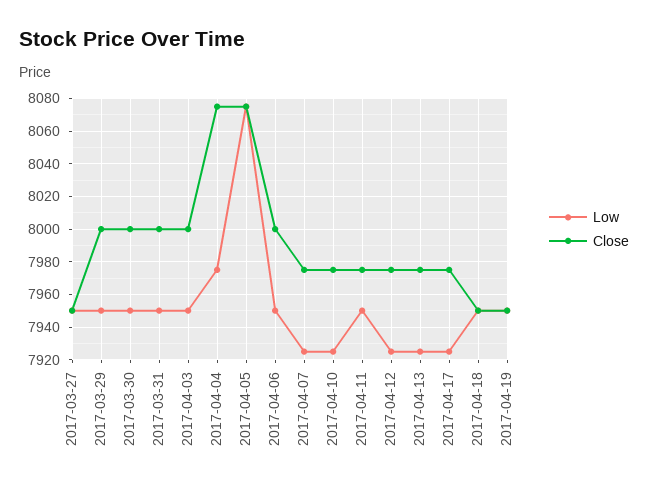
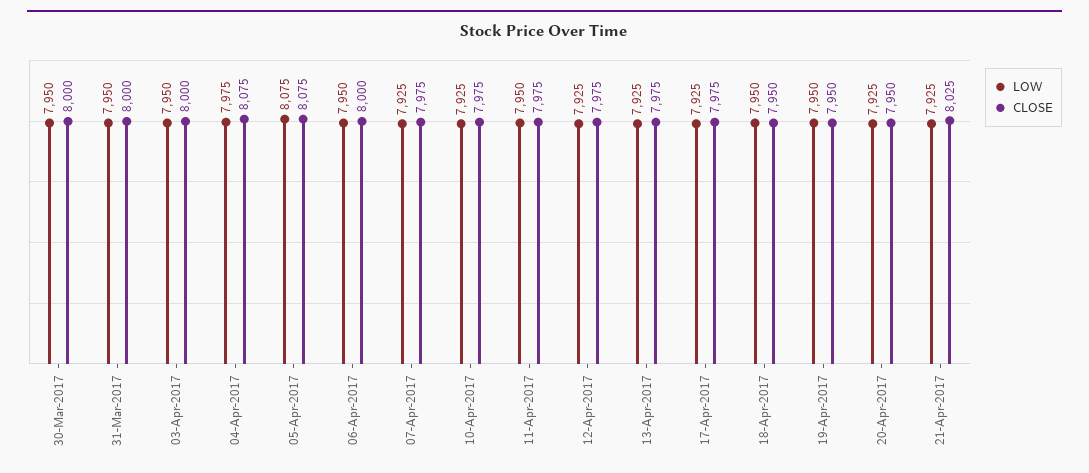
Low, 2017-03-27: 7950 -> none
Close, 2017-03-27: 7950 -> none
Low, 2017-03-29: 7950 -> none
Close, 2017-03-29: 8000 -> none
Low, 20-Apr-2017: none -> 7925
Close, 20-Apr-2017: none -> 7950
Low, 21-Apr-2017: none -> 7925
Close, 21-Apr-2017: none -> 8025

